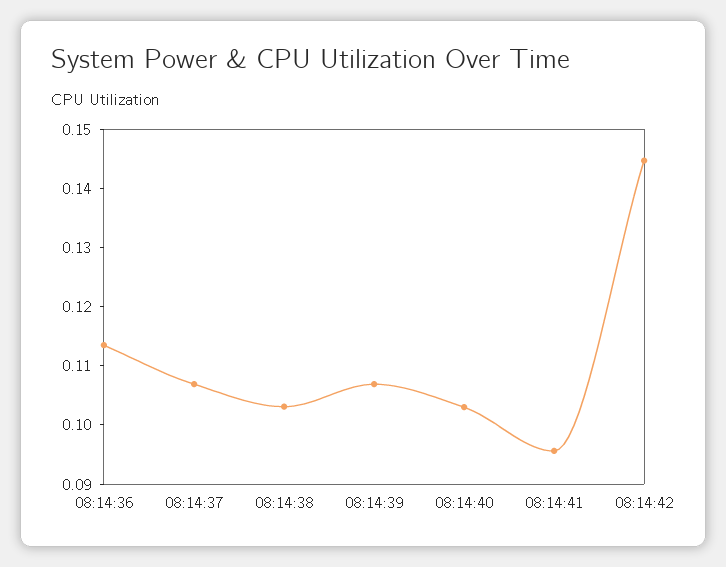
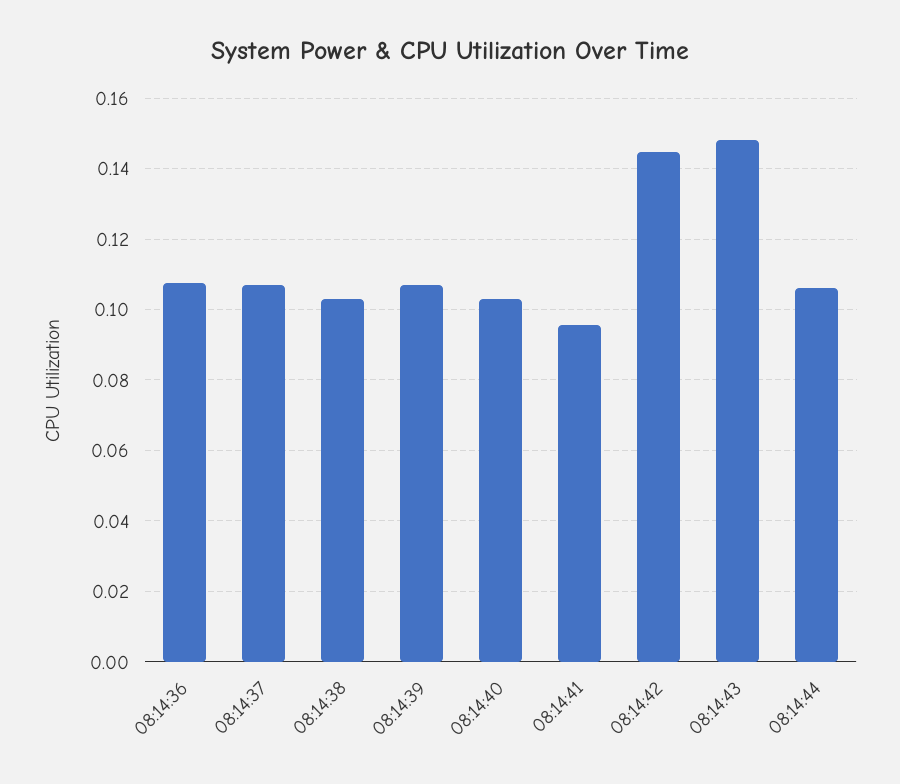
08:14:36: 0.114 -> 0.108
08:14:43: none -> 0.148
08:14:44: none -> 0.106

